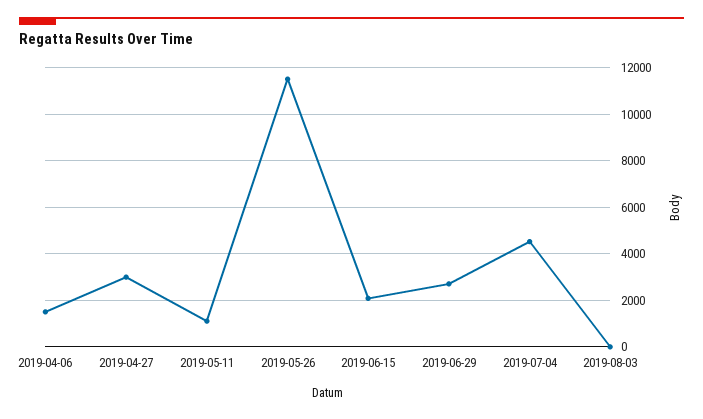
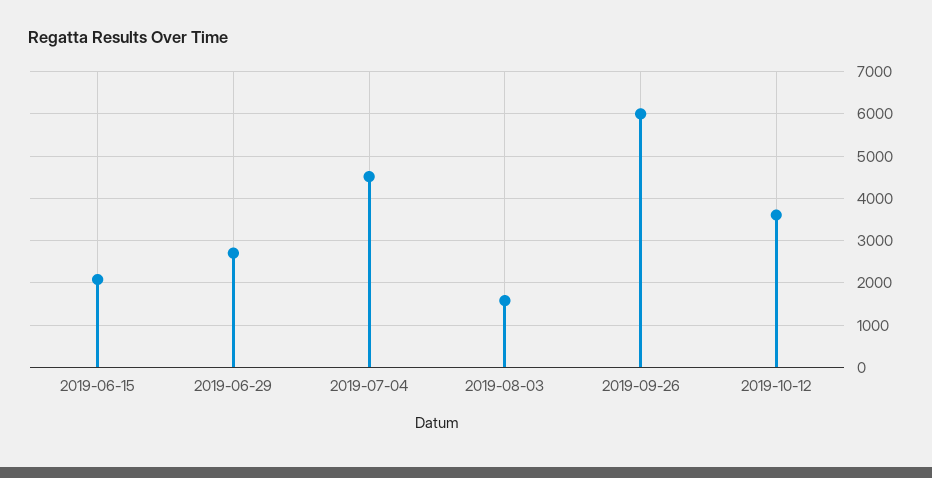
2019-04-06: 1500 -> none
2019-04-27: 3000 -> none
2019-05-11: 1000 -> none
2019-05-26: 11500 -> none
2019-08-03: 0 -> 1600
2019-09-26: none -> 6000
2019-10-12: none -> 3600

